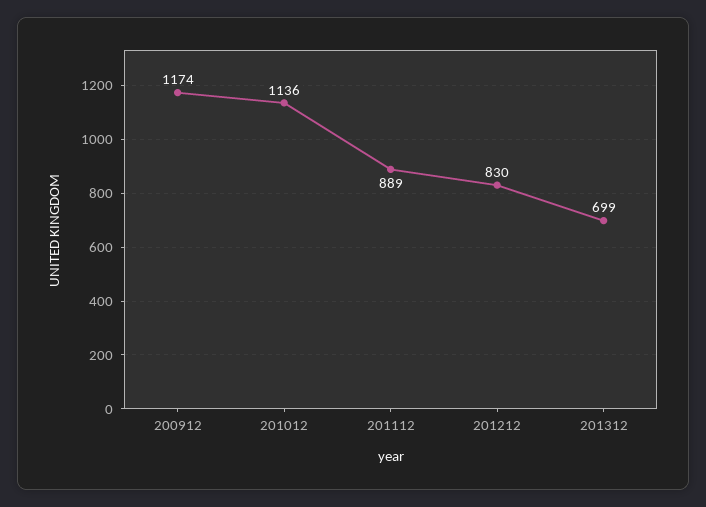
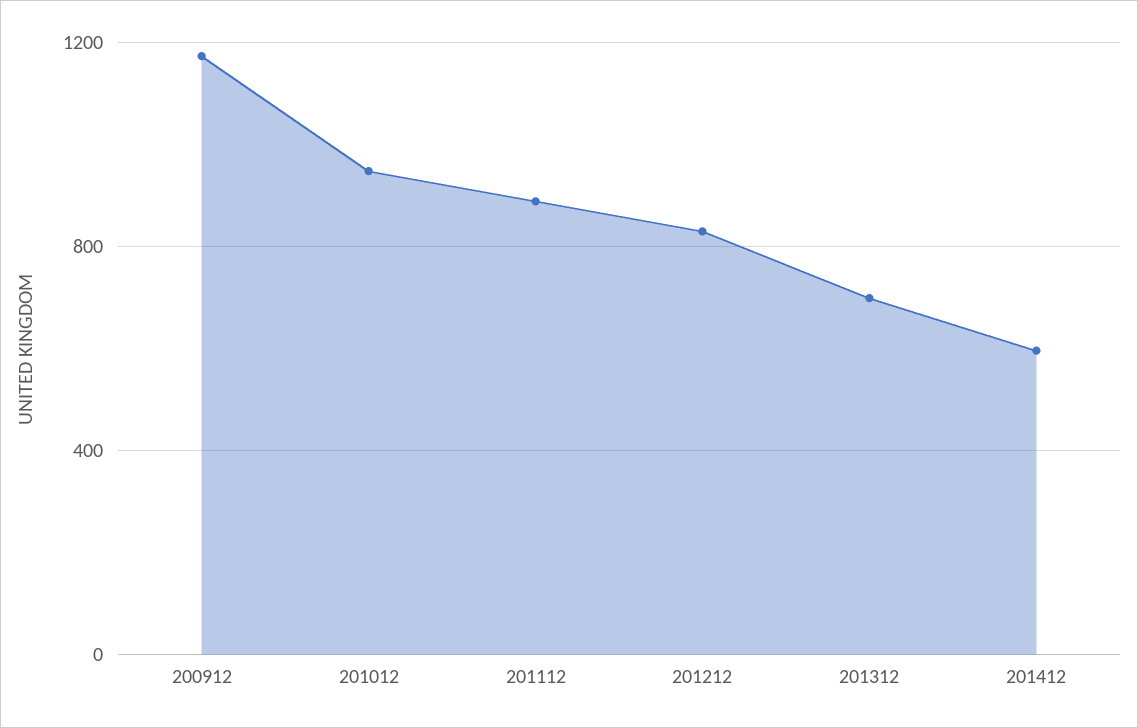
201012: 1136 -> 950
201412: none -> 600

